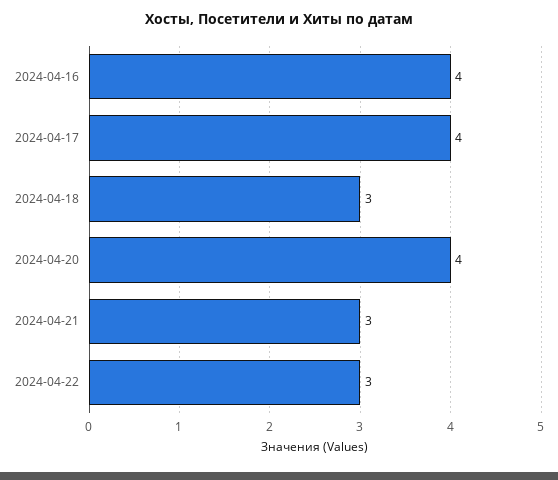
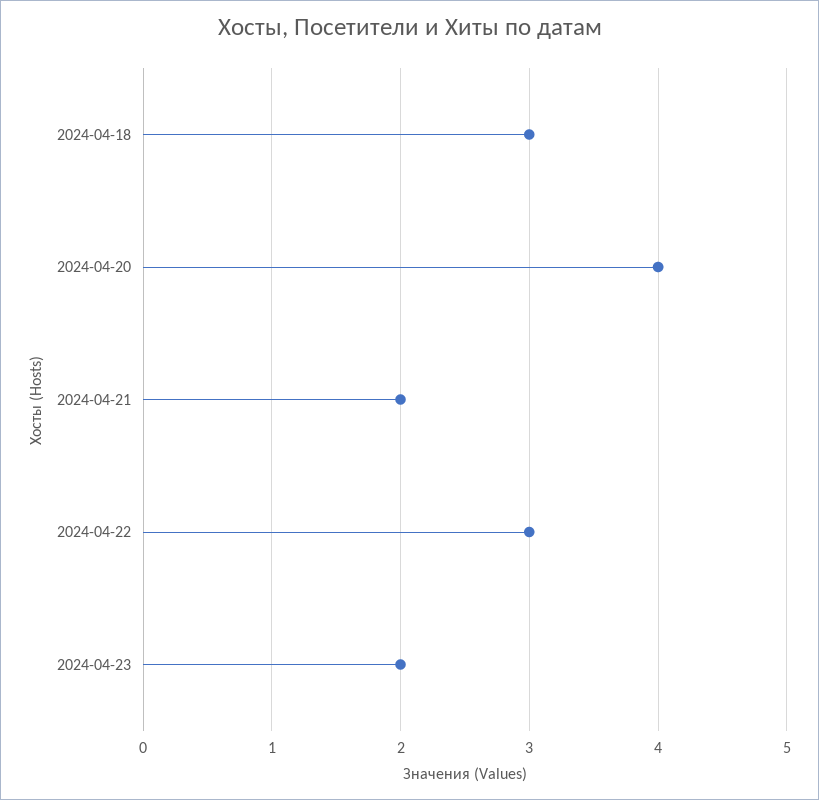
2024-04-16: 4 -> none
2024-04-17: 4 -> none
2024-04-21: 3 -> 2
2024-04-23: none -> 2

